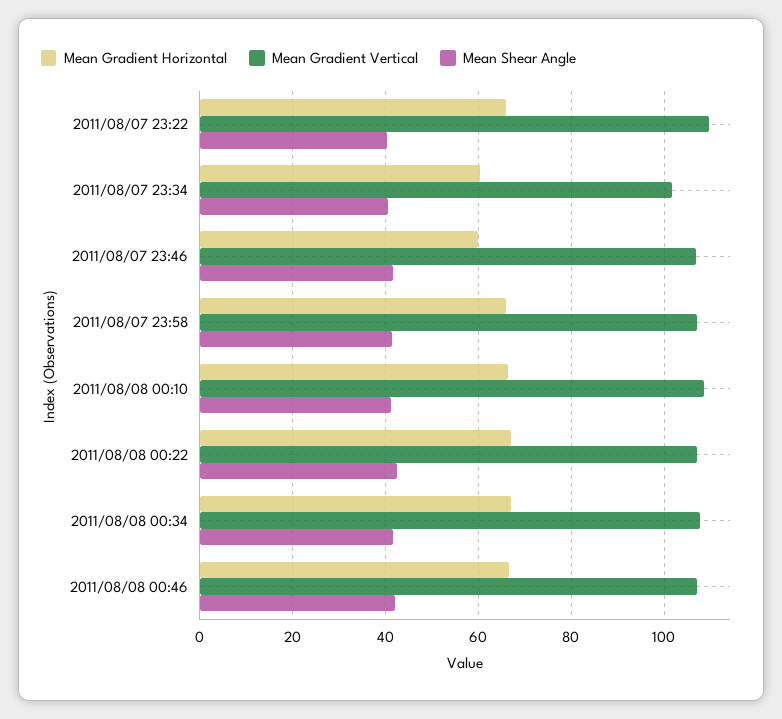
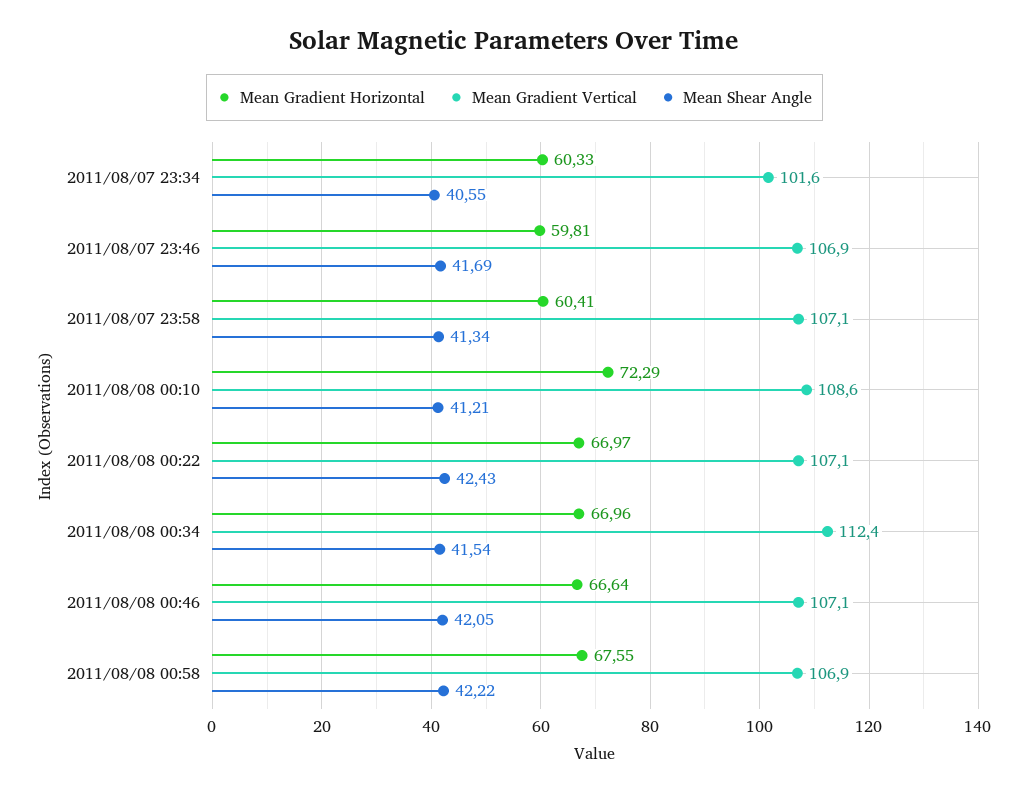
Mean Gradient Horizontal, 2011/08/07 23:22: 66 -> none
Mean Gradient Vertical, 2011/08/07 23:22: 110 -> none
Mean Shear Angle, 2011/08/07 23:22: 40 -> none
Mean Gradient Horizontal, 2011/08/07 23:58: 66 -> 60.41
Mean Gradient Horizontal, 2011/08/08 00:10: 66 -> 72.29
Mean Gradient Vertical, 2011/08/08 00:34: 108 -> 112.4
Mean Gradient Horizontal, 2011/08/08 00:58: none -> 67.55
Mean Gradient Vertical, 2011/08/08 00:58: none -> 106.9
Mean Shear Angle, 2011/08/08 00:58: none -> 42.22

